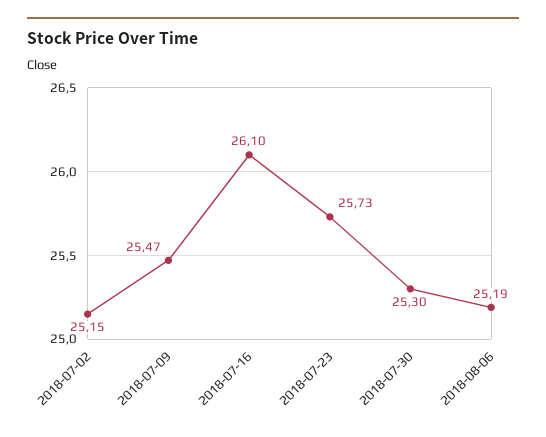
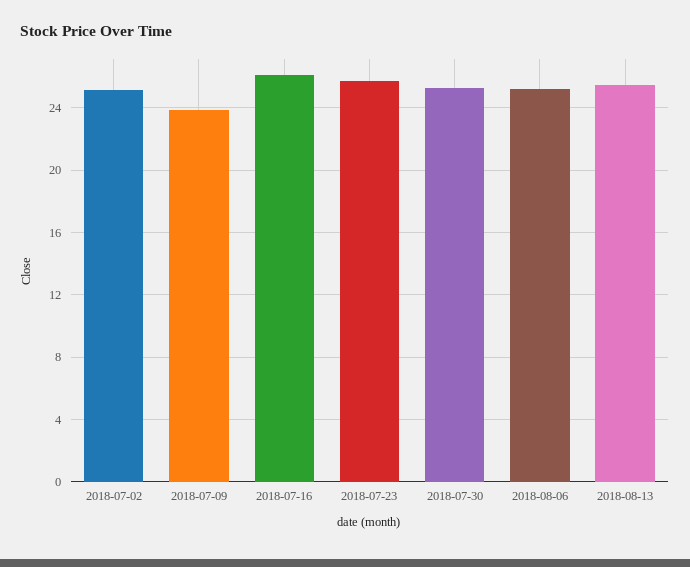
2018-07-09: 25.47 -> 24
2018-08-13: none -> 25.5

